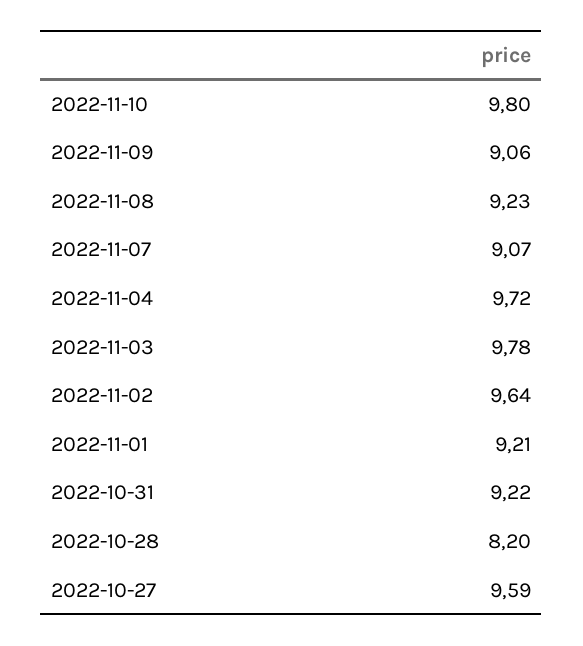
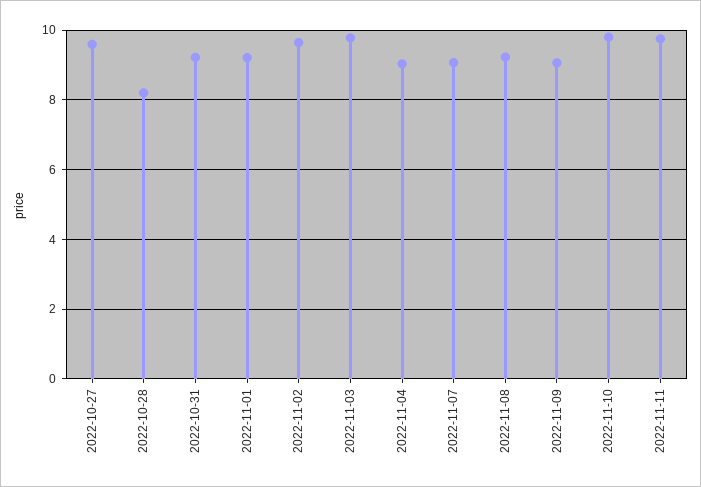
2022-11-04: 9.72 -> 9
2022-11-11: none -> 9.8

